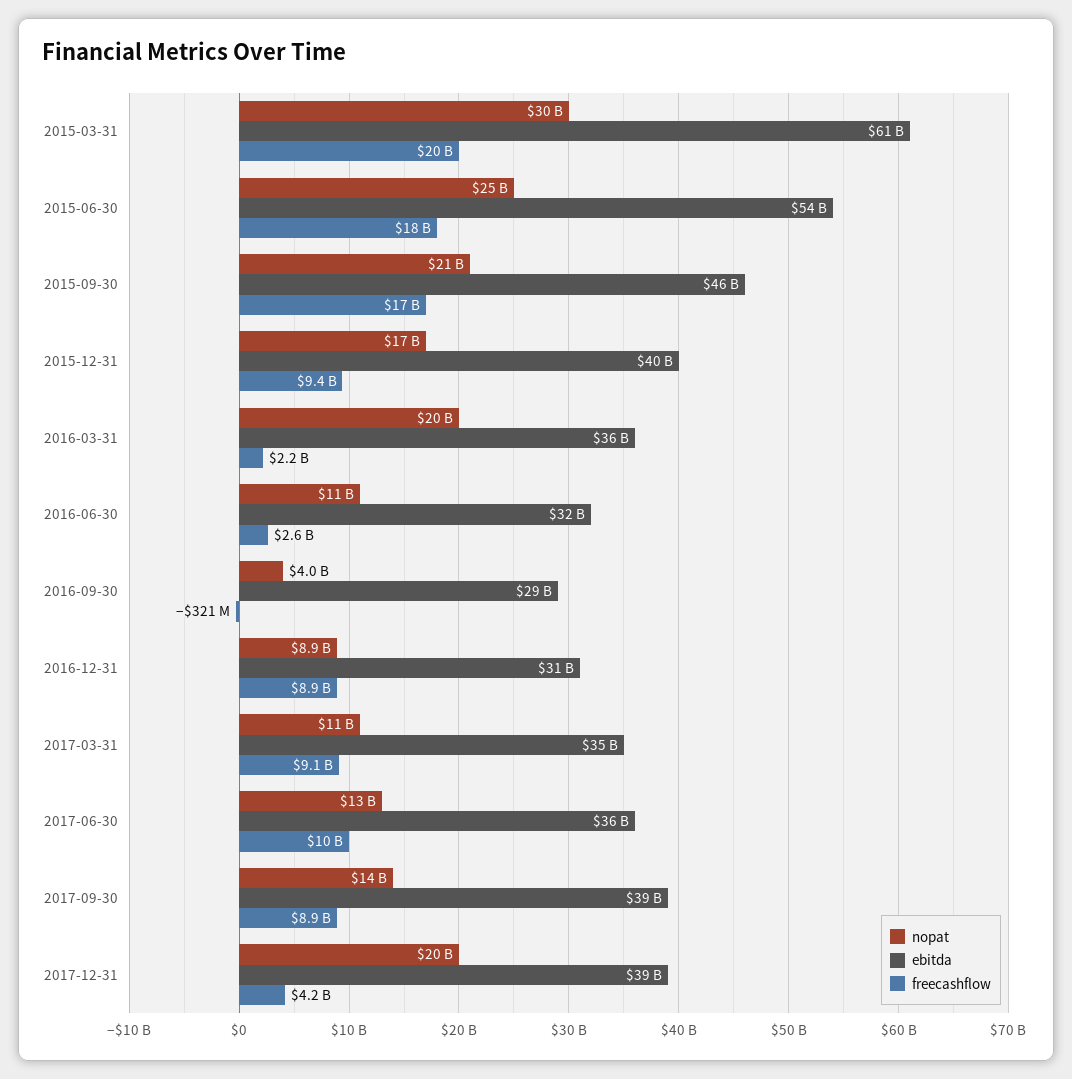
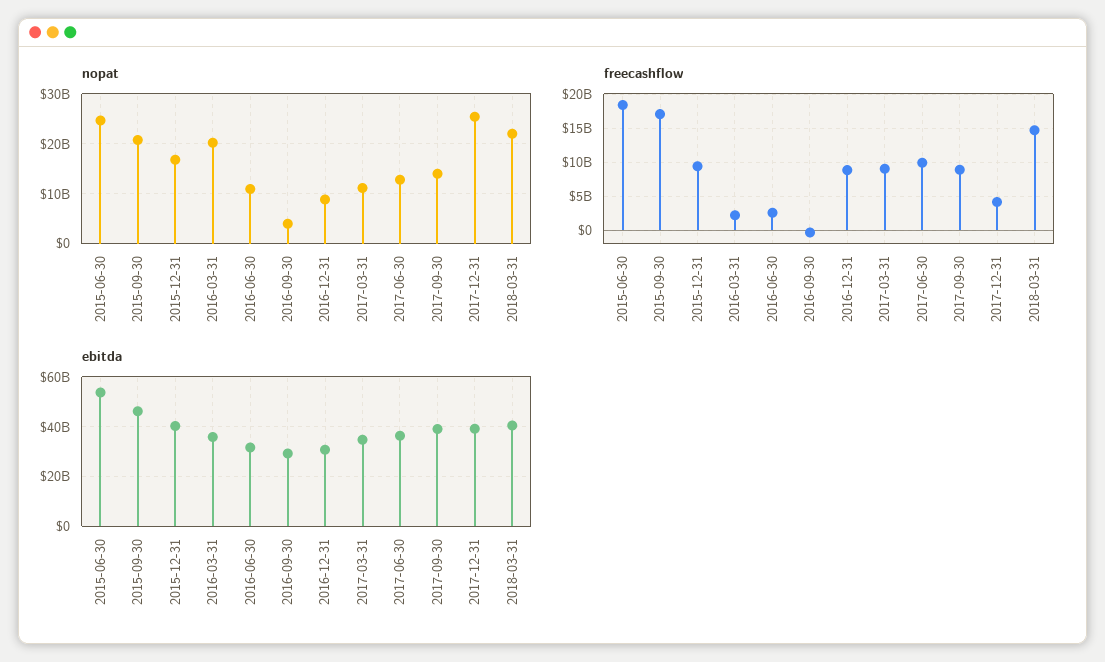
nopat, 2015-03-31: 30000000000 -> none
ebitda, 2015-03-31: 61000000000 -> none
freecashflow, 2015-03-31: 20000000000 -> none
nopat, 2017-12-31: 20000000000 -> 26000000000
nopat, 2018-03-31: none -> 22000000000
freecashflow, 2018-03-31: none -> 15000000000
ebitda, 2018-03-31: none -> 40000000000

